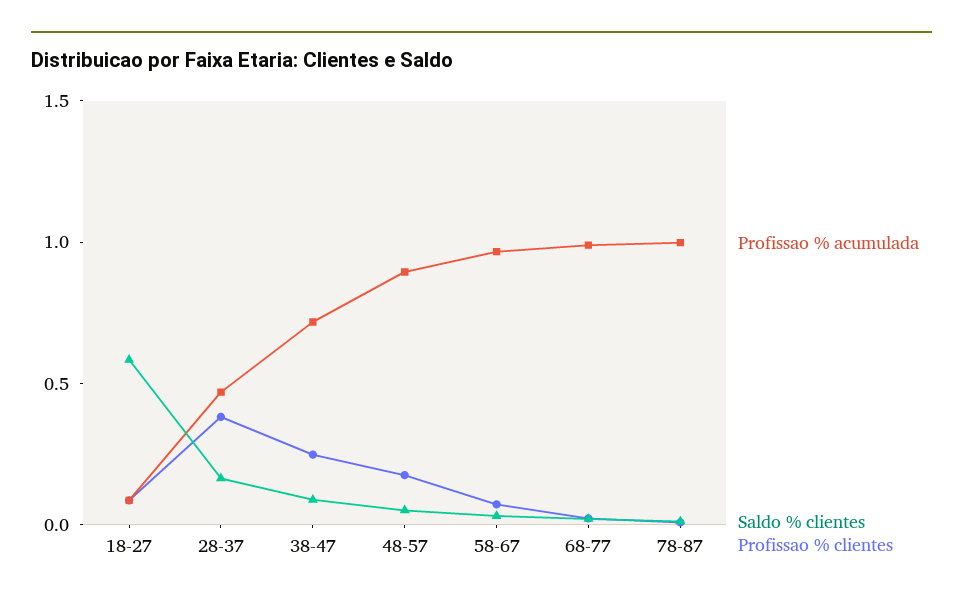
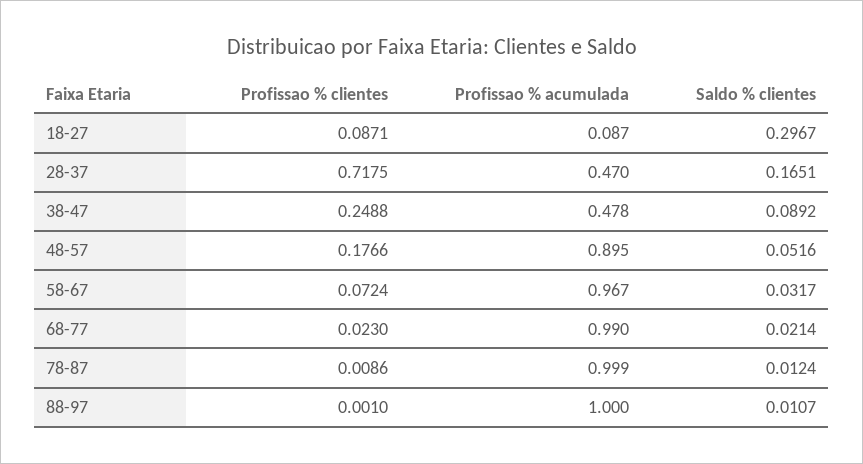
Saldo % clientes, 18-27: 0.6 -> 0.2967
Profissao % clientes, 28-37: 0.4 -> 0.7175
Profissao % acumulada, 38-47: 0.7 -> 0.478
Profissao % clientes, 88-97: none -> 0.001
Profissao % acumulada, 88-97: none -> 1
Saldo % clientes, 88-97: none -> 0.0107

